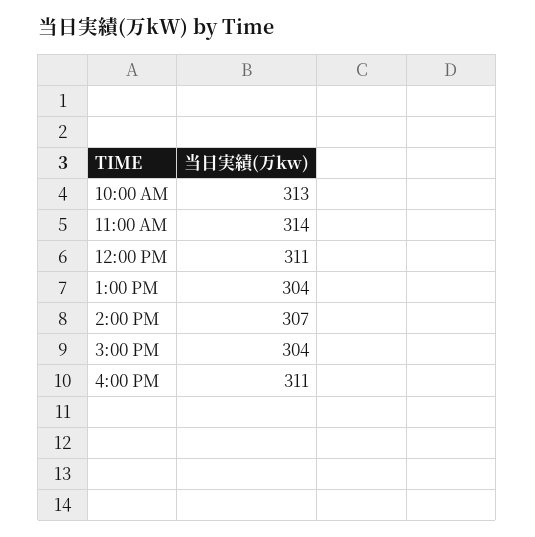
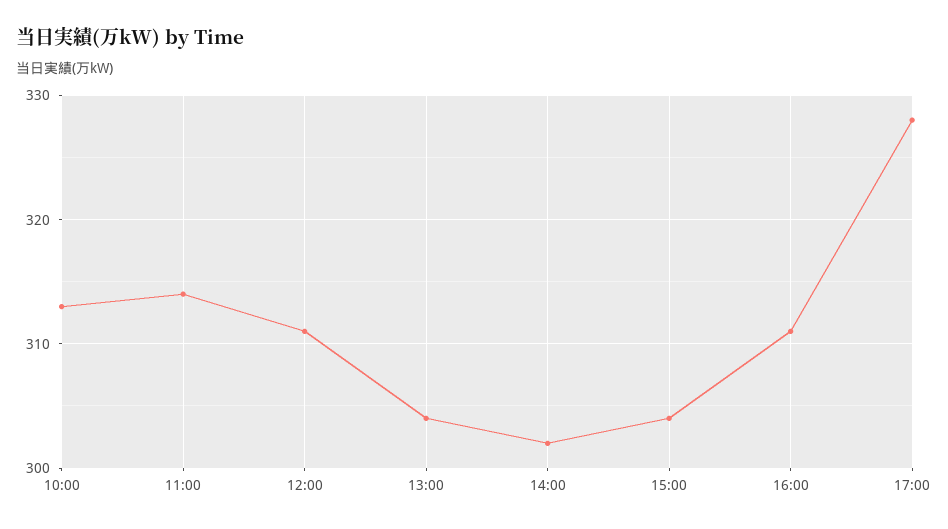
2:00 PM: 307 -> 302
17:00: none -> 328

